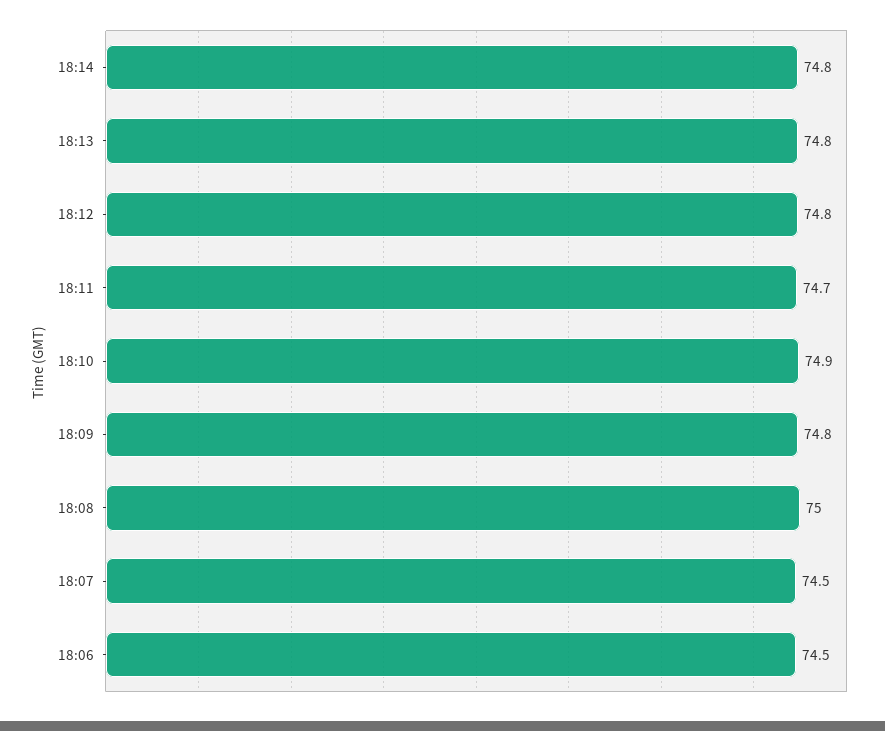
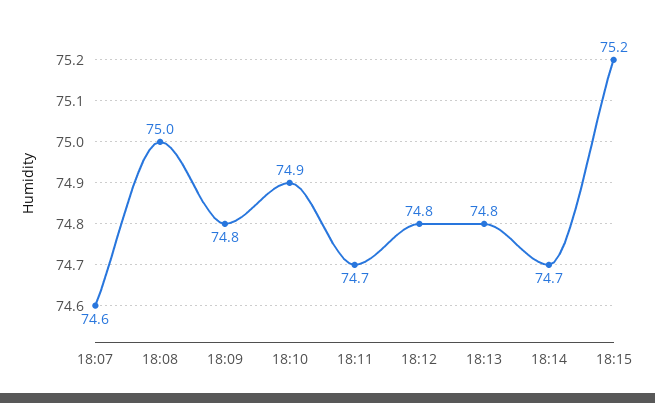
18:14: 74.8 -> 74.7
18:07: 74.5 -> 74.6
18:06: 74.5 -> none
18:15: none -> 75.2

